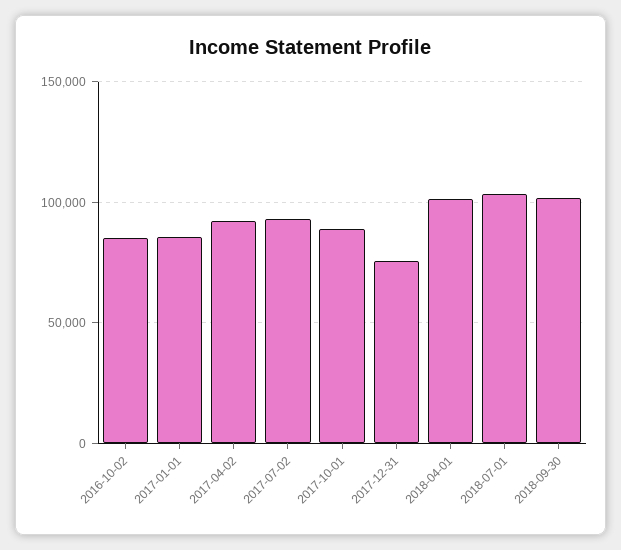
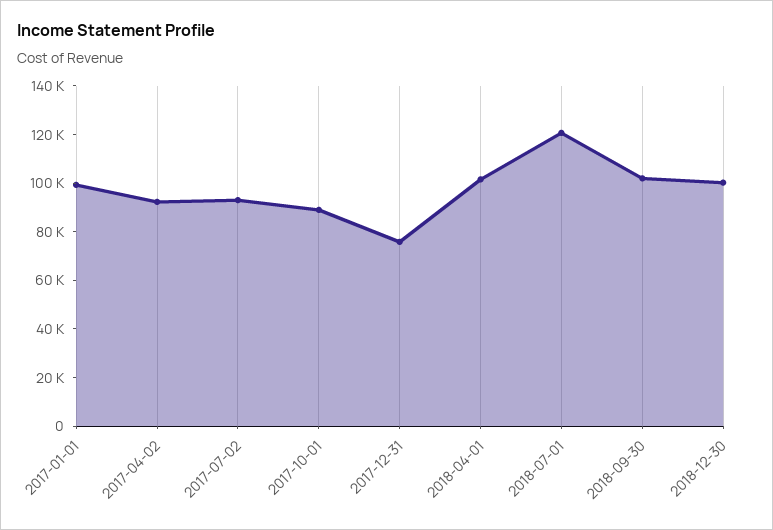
2016-10-02: 85000 -> none
2017-01-01: 85000 -> 100000
2018-07-01: 105000 -> 120000
2018-12-30: none -> 100000

